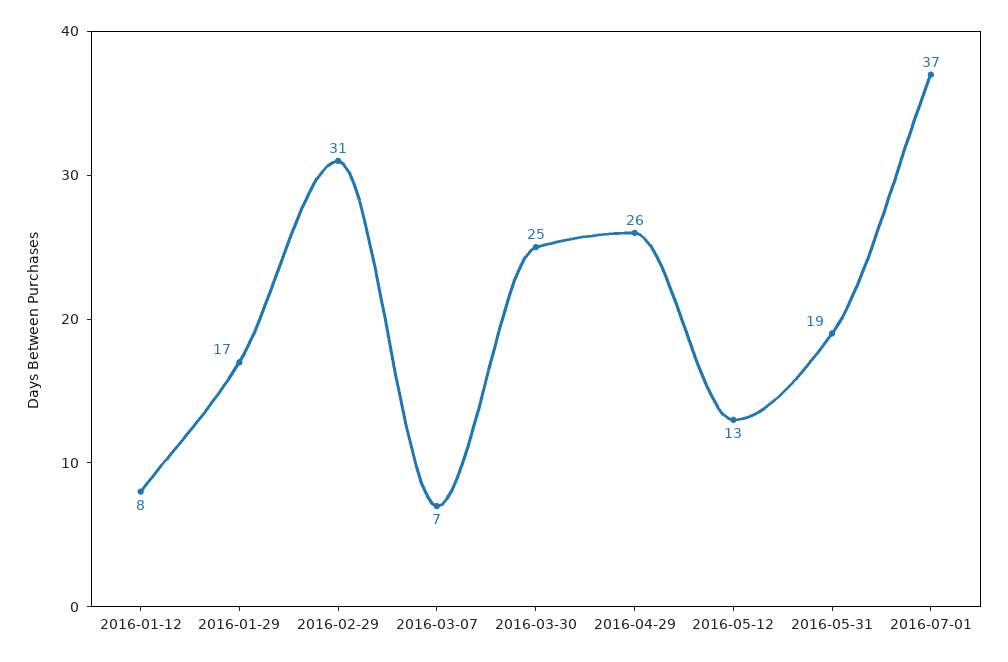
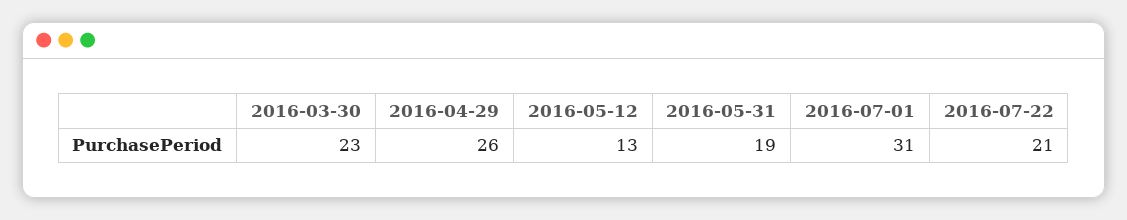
2016-01-12: 8 -> none
2016-01-29: 17 -> none
2016-02-29: 31 -> none
2016-03-07: 7 -> none
2016-03-30: 25 -> 23
2016-07-01: 37 -> 31
2016-07-22: none -> 21

